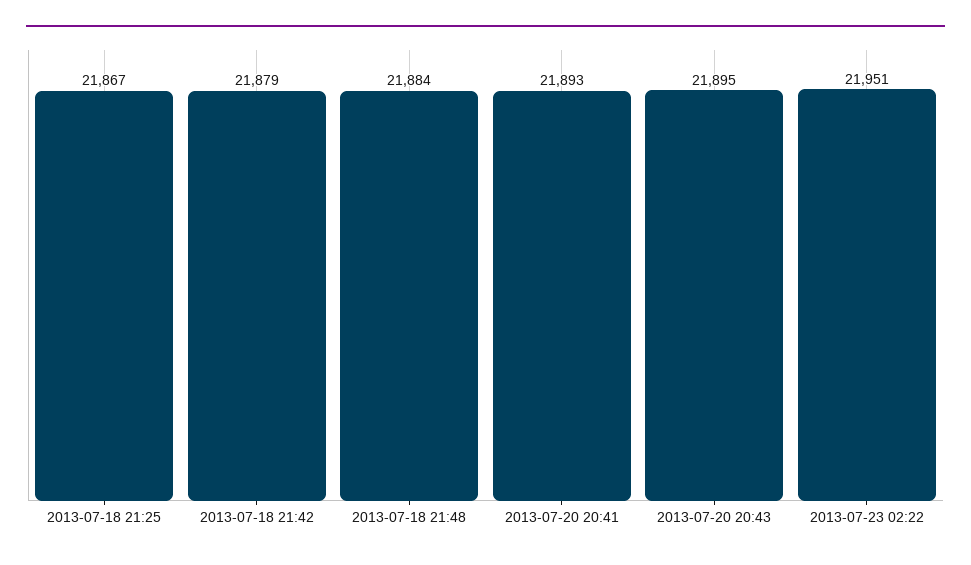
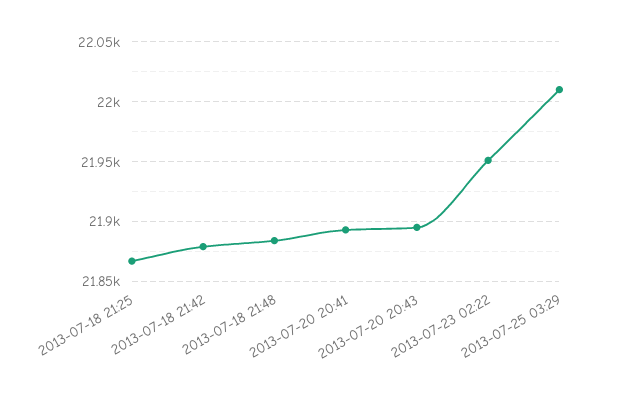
2013-07-25 03:29: none -> 22010

